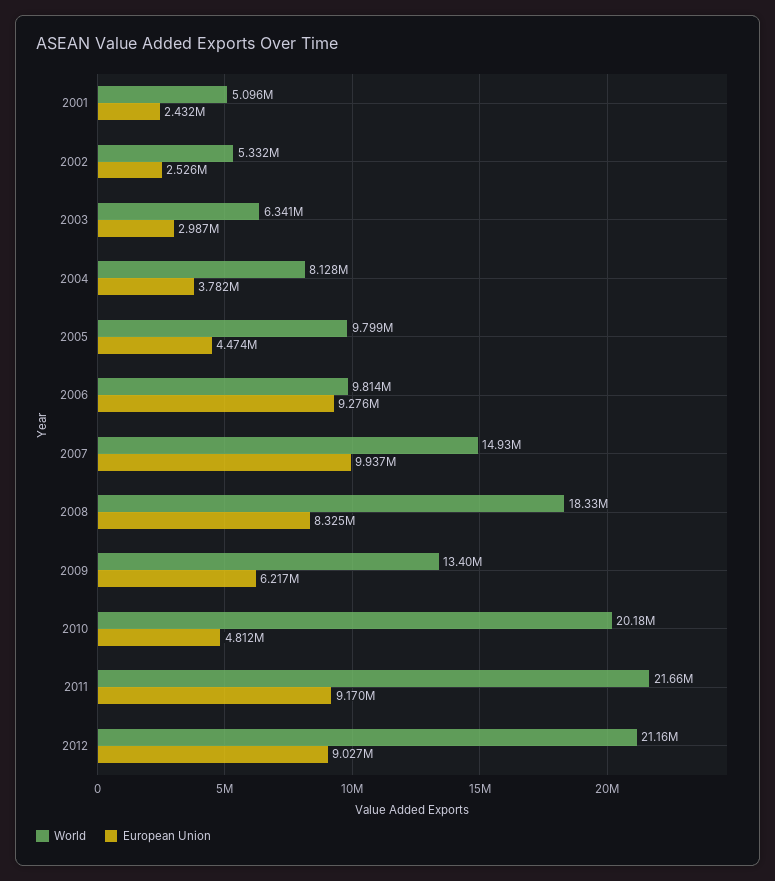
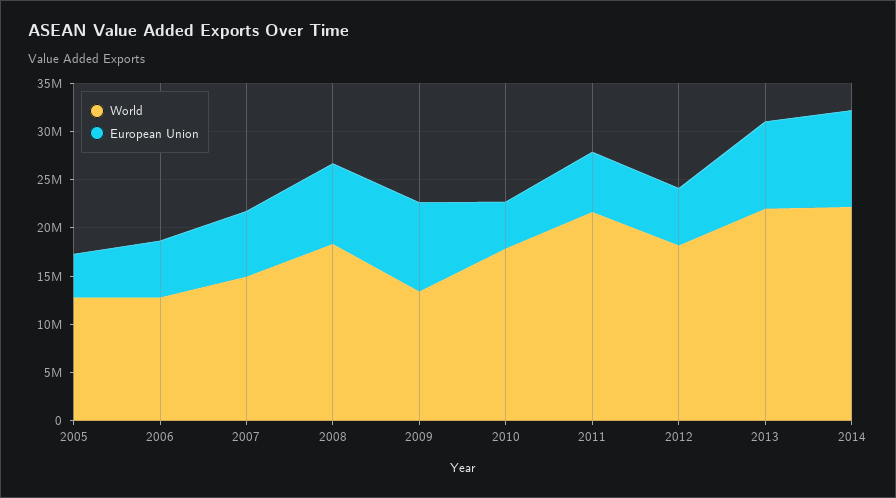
World, 2001: 5096000 -> none
European Union, 2001: 2432000 -> none
World, 2002: 5332000 -> none
European Union, 2002: 2526000 -> none
World, 2003: 6341000 -> none
European Union, 2003: 2987000 -> none
World, 2004: 8128000 -> none
European Union, 2004: 3782000 -> none
World, 2005: 9799000 -> 13000000
World, 2006: 9814000 -> 13000000
European Union, 2006: 9276000 -> 6000000
European Union, 2007: 9937000 -> 7000000
European Union, 2009: 6217000 -> 9000000
World, 2010: 20180000 -> 18000000
European Union, 2011: 9170000 -> 6000000
World, 2012: 21160000 -> 18000000
European Union, 2012: 9027000 -> 6000000
World, 2013: none -> 22000000
European Union, 2013: none -> 9000000
World, 2014: none -> 22000000
European Union, 2014: none -> 10000000

